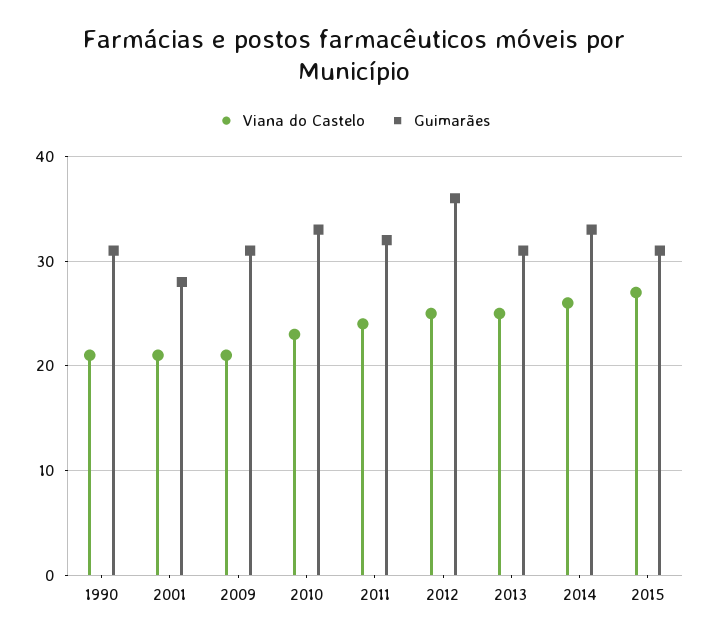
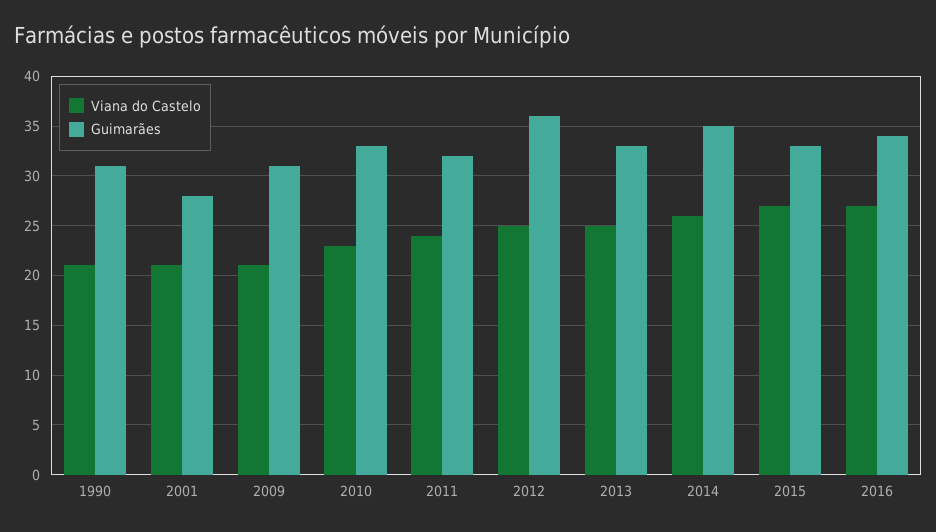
Guimarães, 2013: 31 -> 33
Guimarães, 2014: 33 -> 35
Guimarães, 2015: 31 -> 33
Viana do Castelo, 2016: none -> 27
Guimarães, 2016: none -> 34

